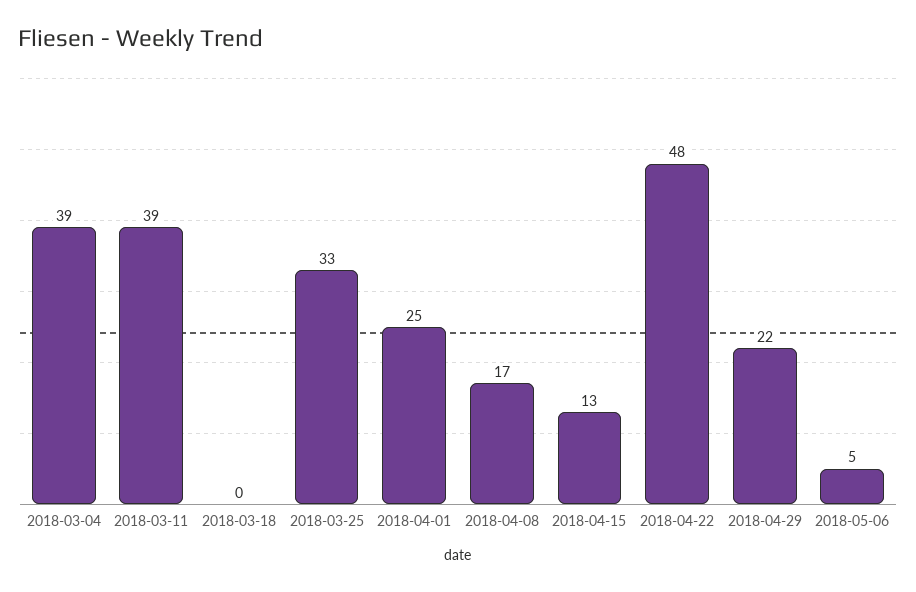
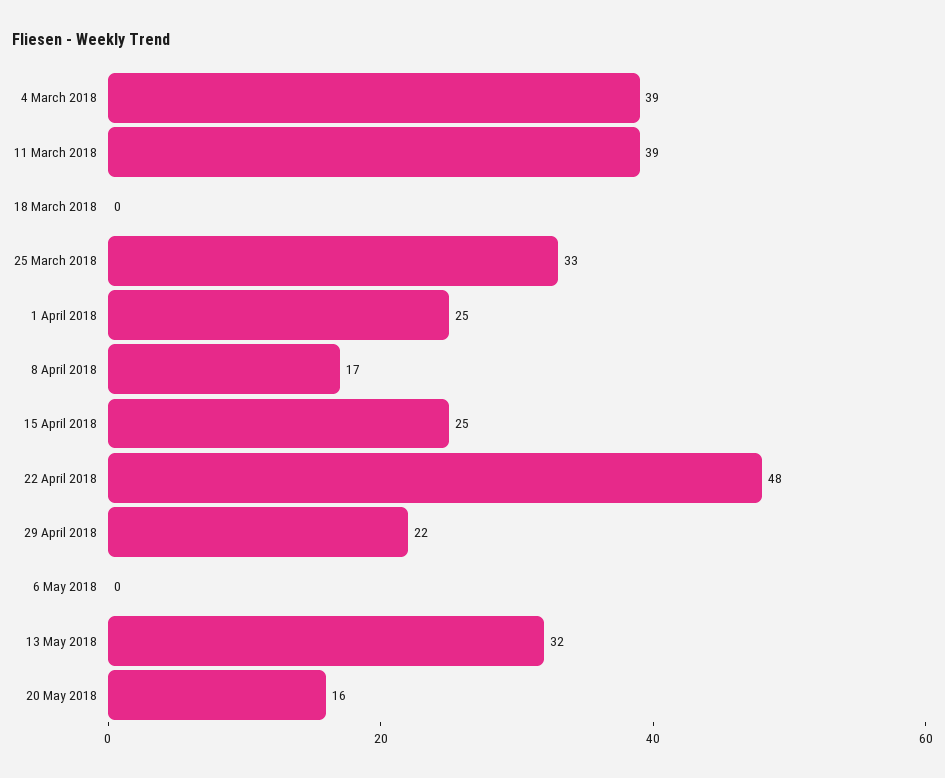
2018-04-15: 13 -> 25
2018-05-06: 5 -> 0
13 May 2018: none -> 32
20 May 2018: none -> 16

